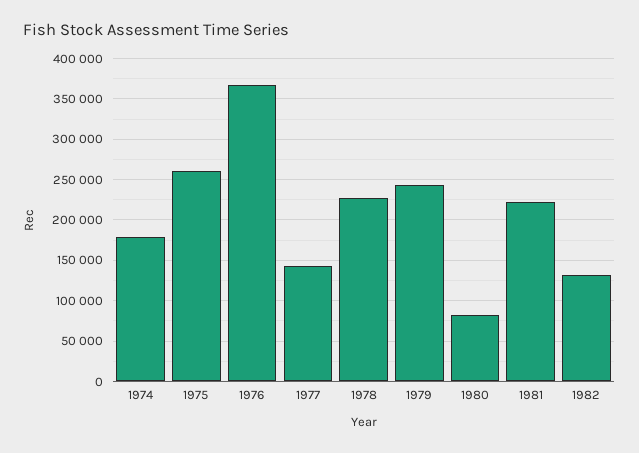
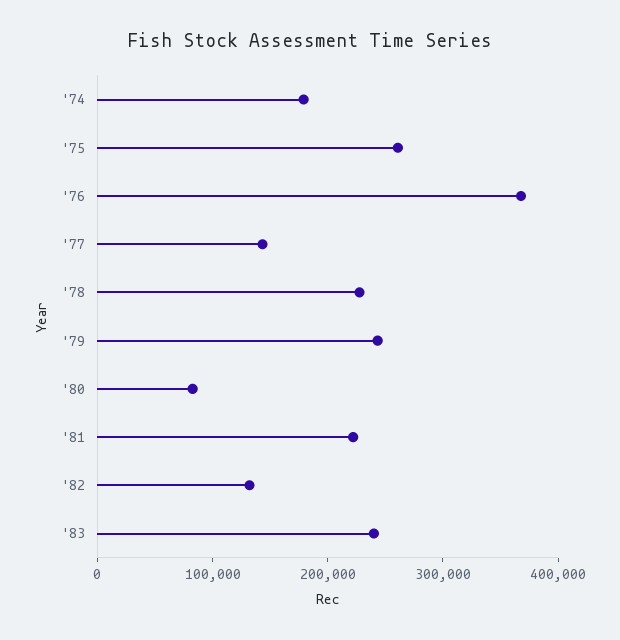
'83: none -> 240000

